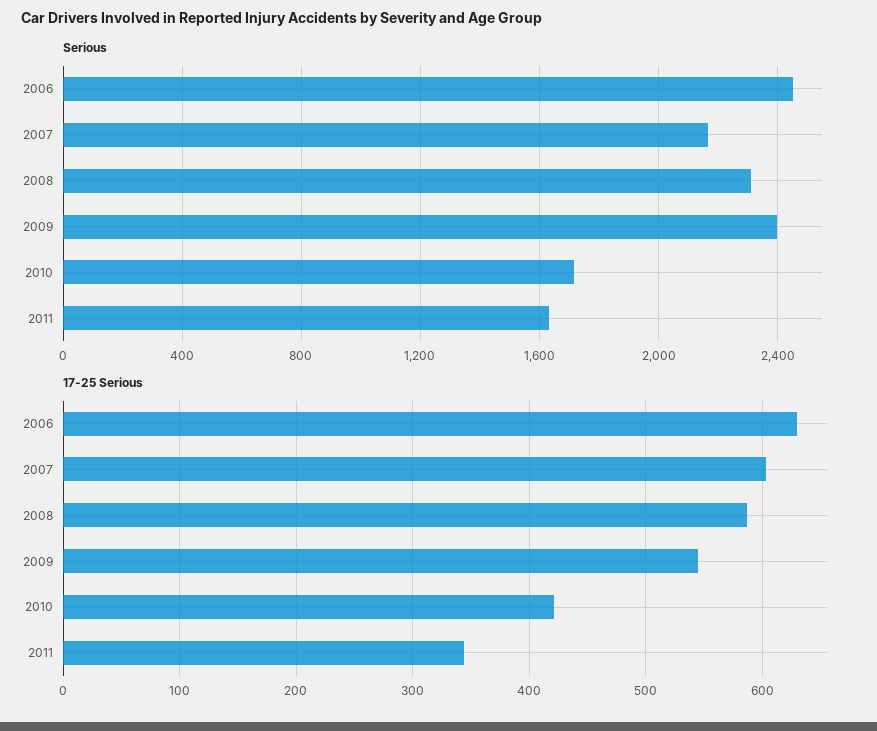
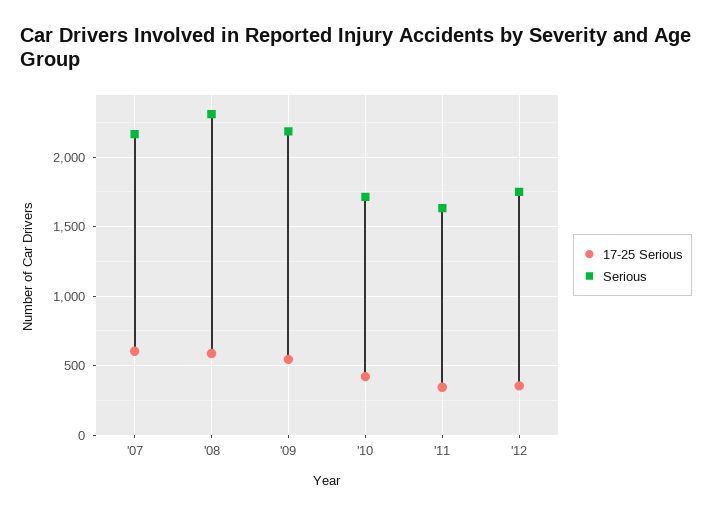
Serious, 2006: 2450 -> none
Serious, 2009: 2400 -> 2200
17-25 Serious, 2006: 630 -> none
17-25 Serious, '12: none -> 350
Serious, '12: none -> 1750

